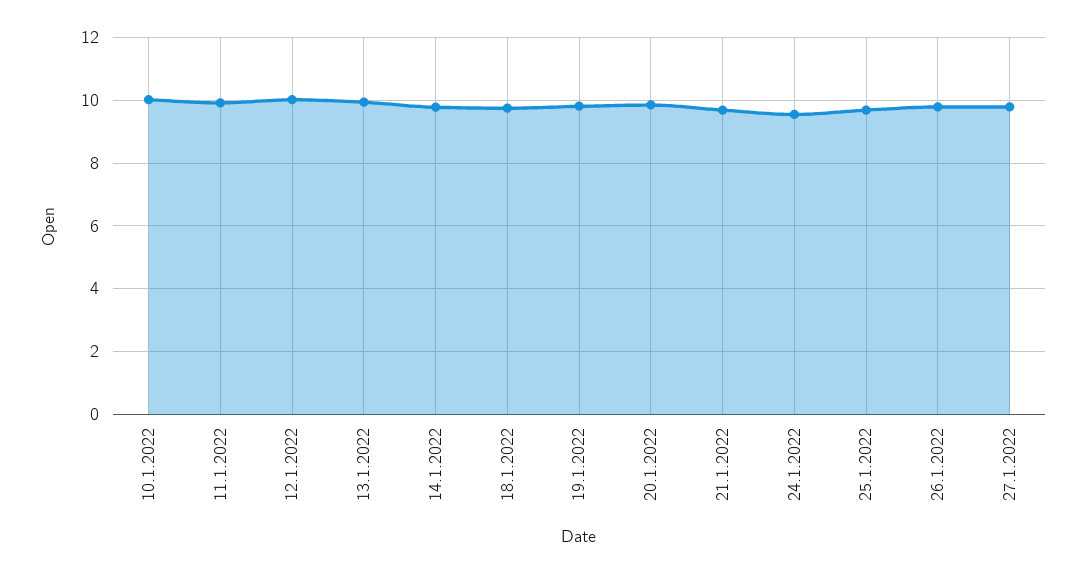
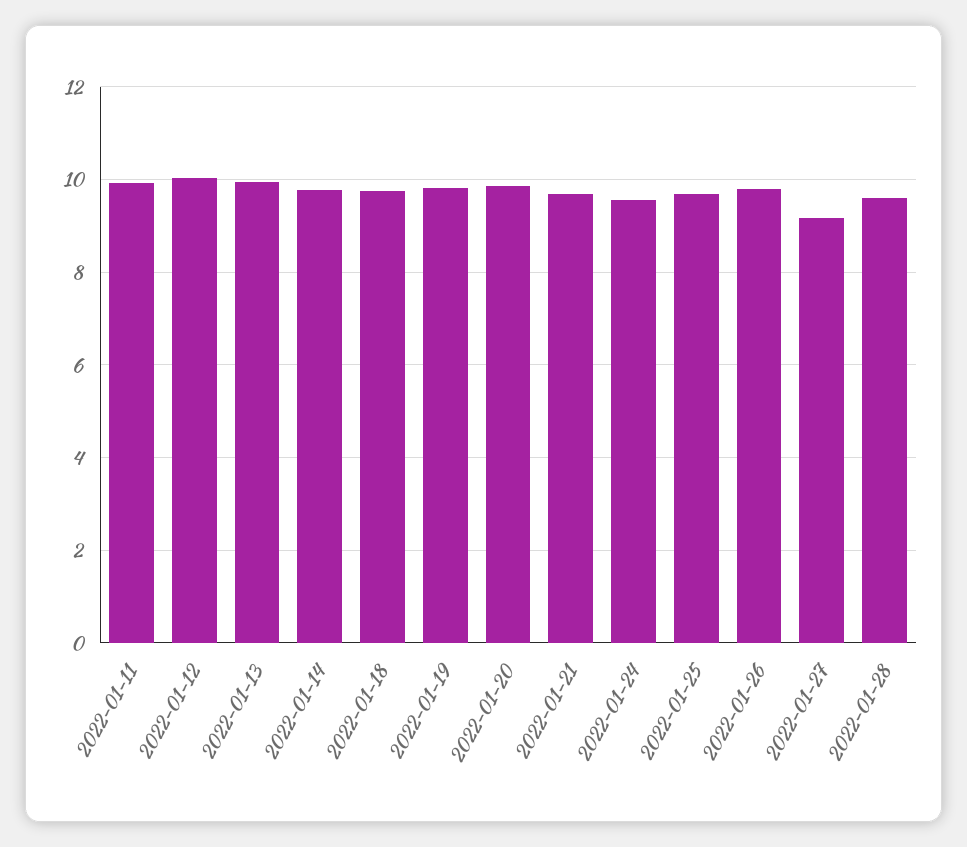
10.1.2022: 10 -> none
27.1.2022: 9.8 -> 9.2
2022-01-28: none -> 9.6

